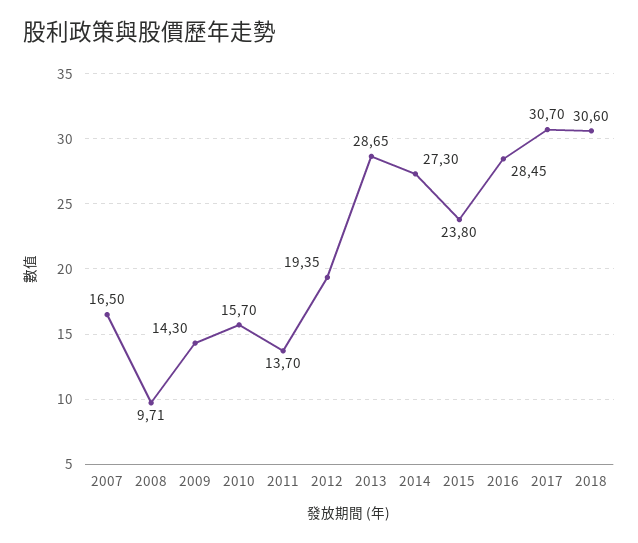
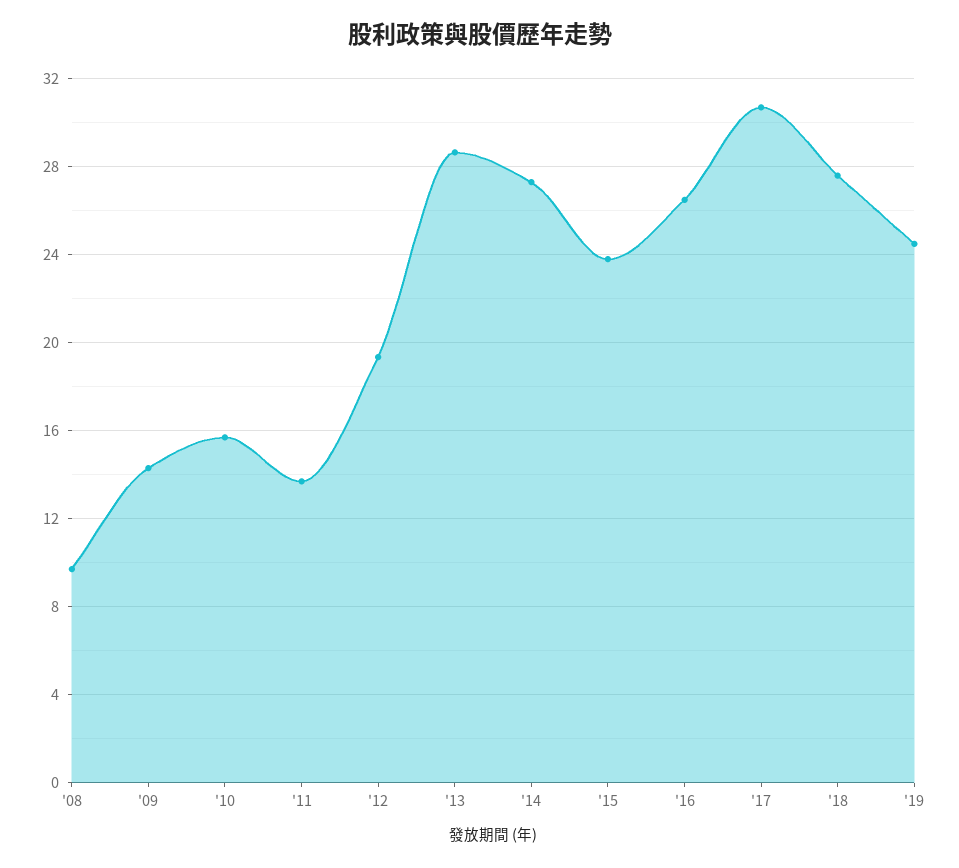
2007: 16.5 -> none
2016: 28.45 -> 26.5
2018: 30.6 -> 27.5
'19: none -> 24.5

